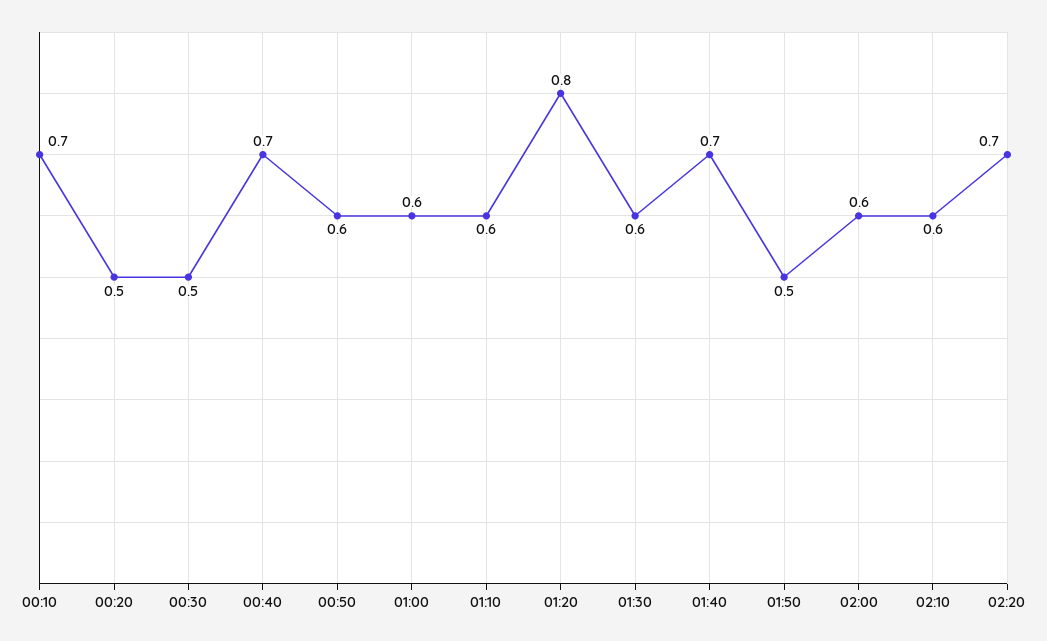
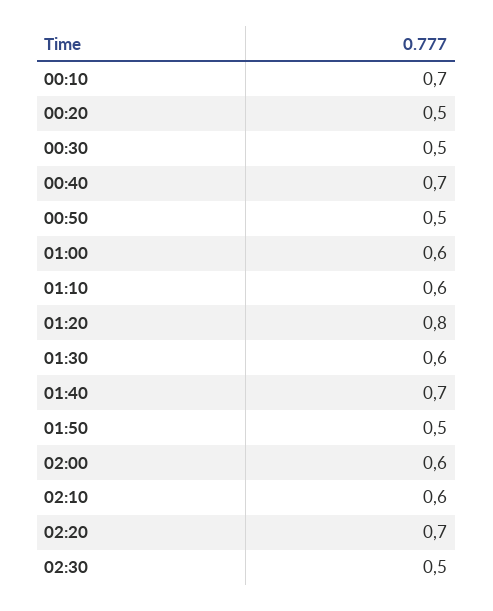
00:50: 0.6 -> 0.5
02:30: none -> 0.5

